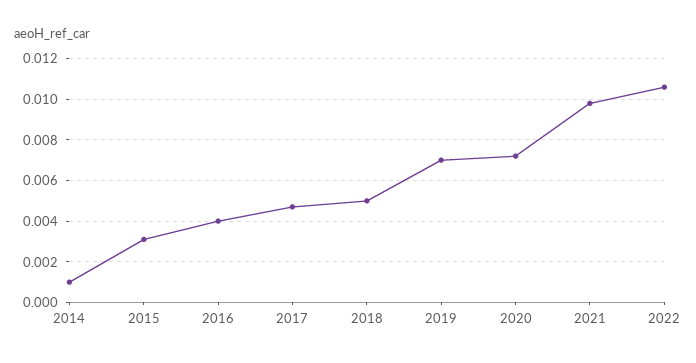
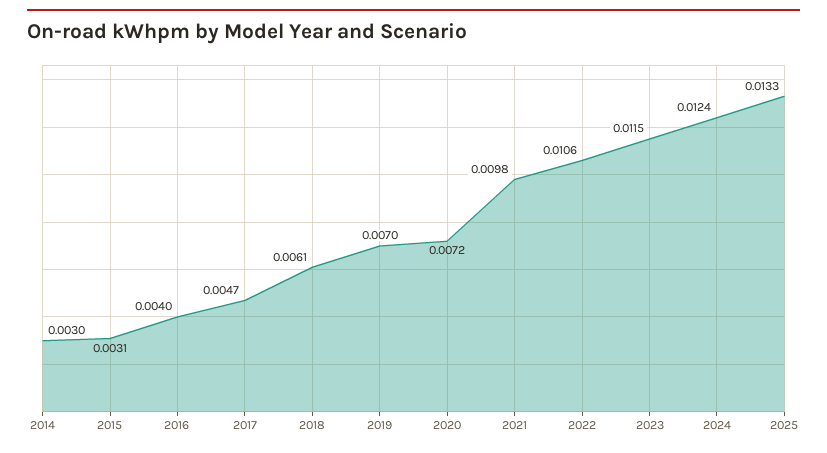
2014: 0.001 -> 0.003
2018: 0.005 -> 0.0061
2023: none -> 0.0115
2024: none -> 0.0124
2025: none -> 0.0133

